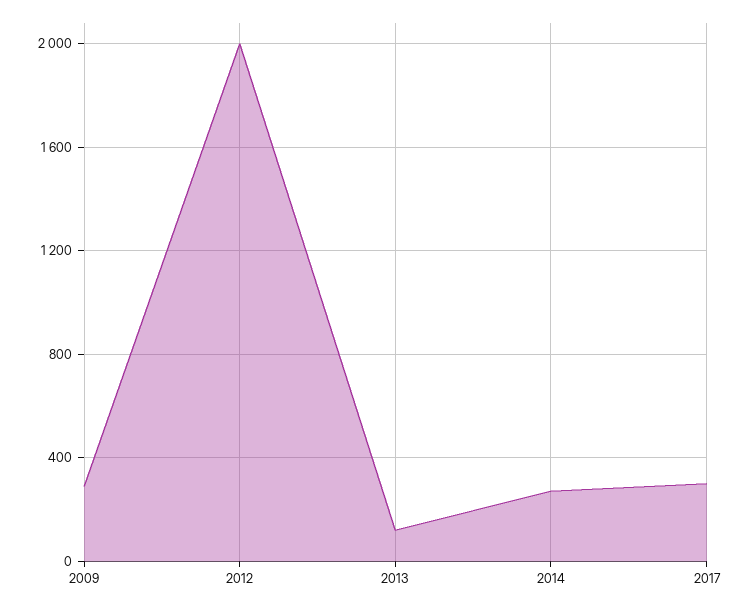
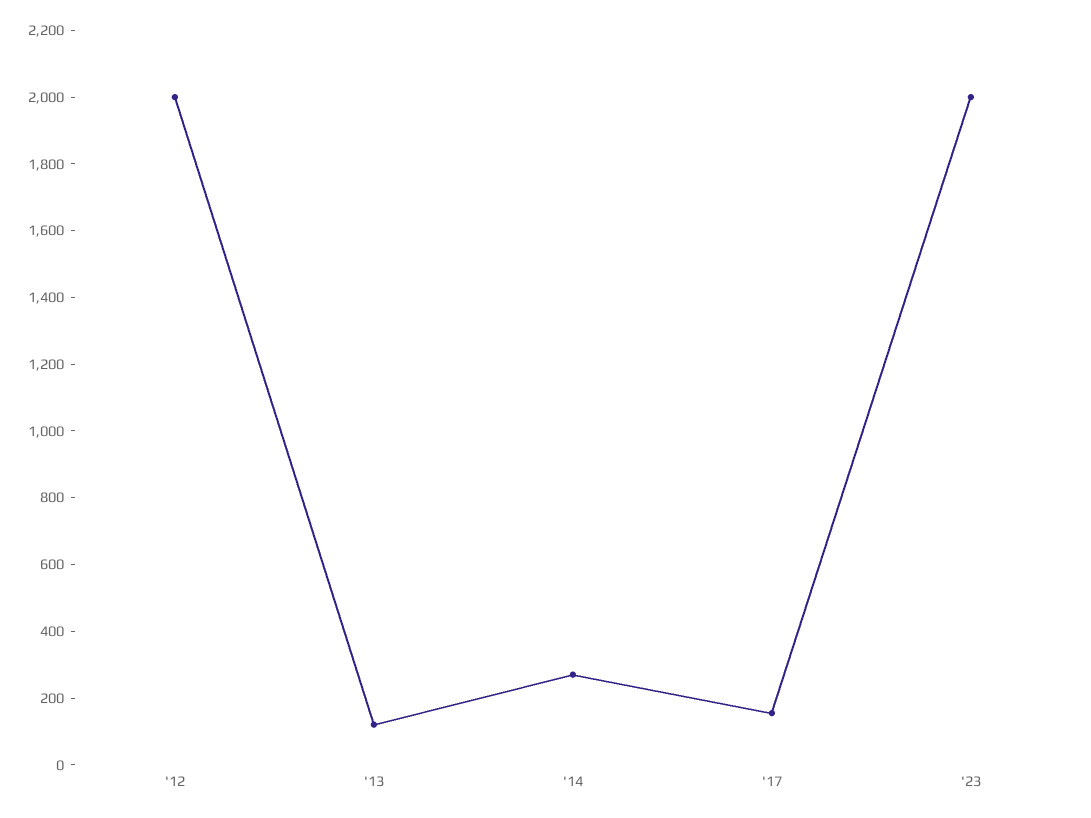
2009: 300 -> none
2017: 300 -> 150
'23: none -> 2000

